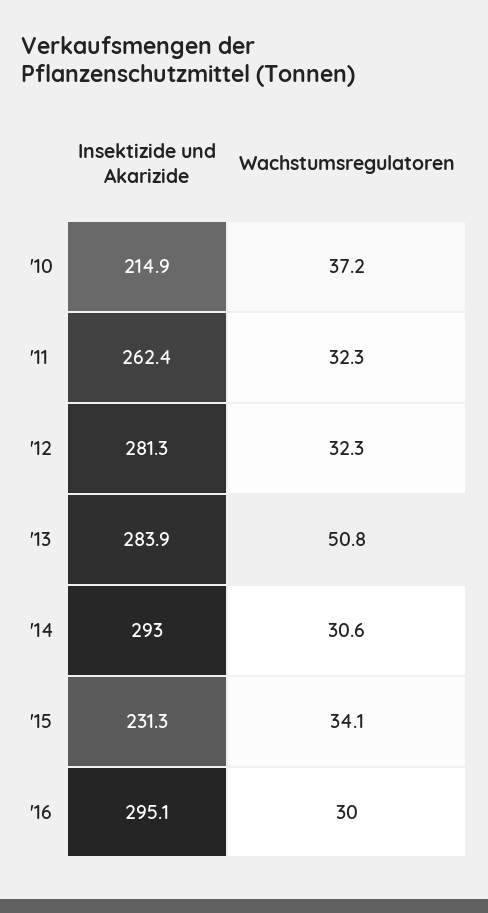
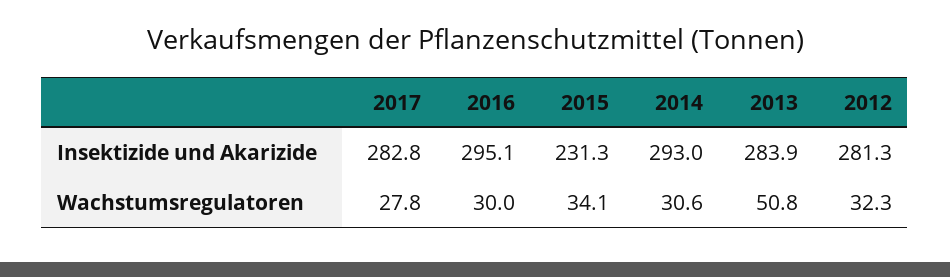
Insektizide und Akarizide, '10: 214.9 -> none
Wachstumsregulatoren, '10: 37.2 -> none
Insektizide und Akarizide, '11: 262.4 -> none
Wachstumsregulatoren, '11: 32.3 -> none
Insektizide und Akarizide, 2017: none -> 282.8
Wachstumsregulatoren, 2017: none -> 27.8

